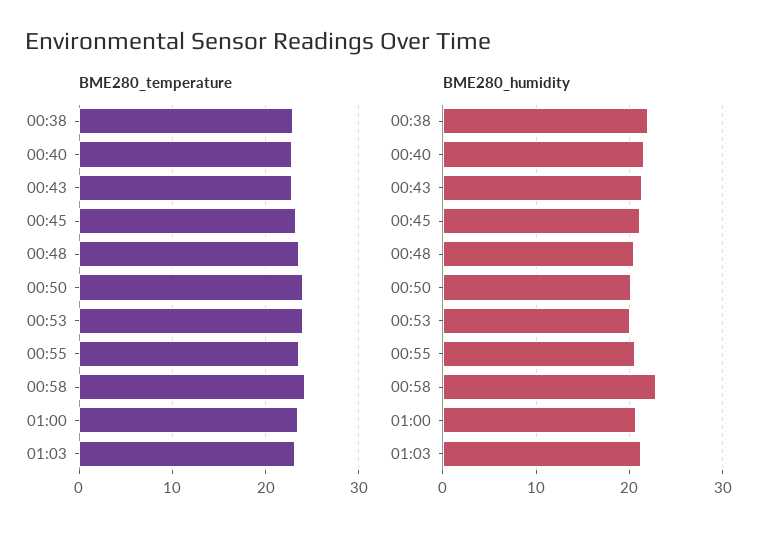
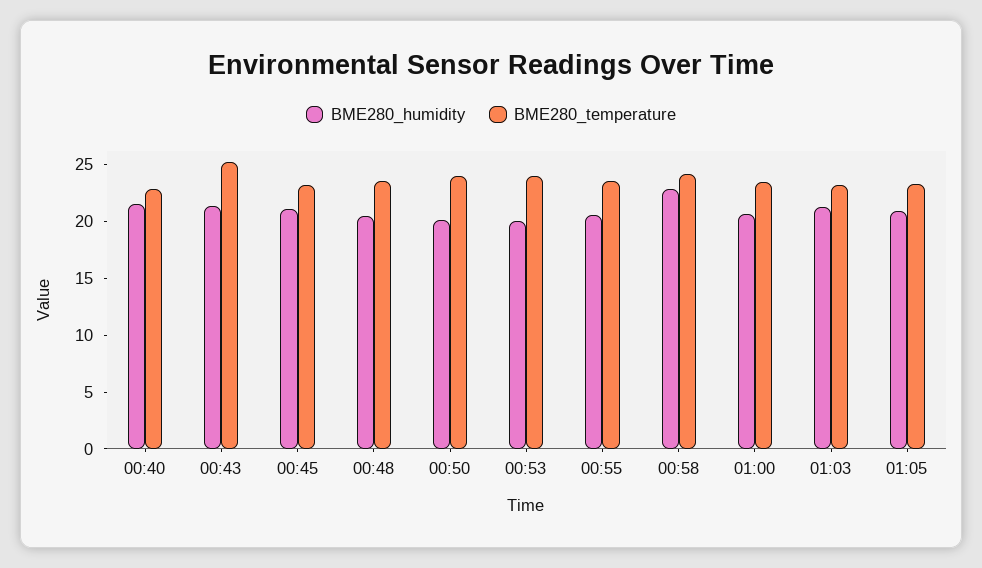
BME280_temperature, 00:38: 23 -> none
BME280_temperature, 00:43: 23 -> 25
BME280_humidity, 00:38: 22 -> none
BME280_humidity, 01:05: none -> 21
BME280_temperature, 01:05: none -> 23

